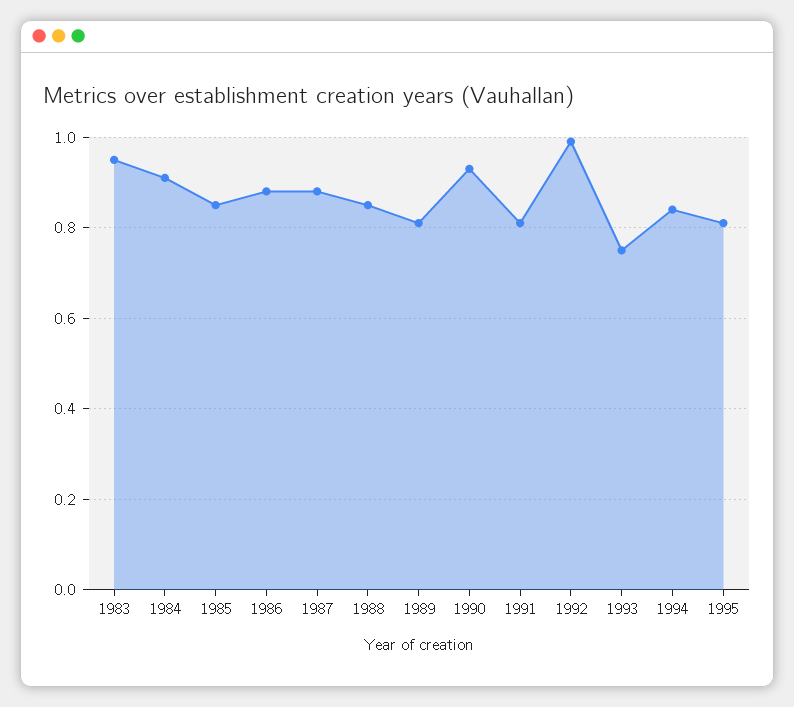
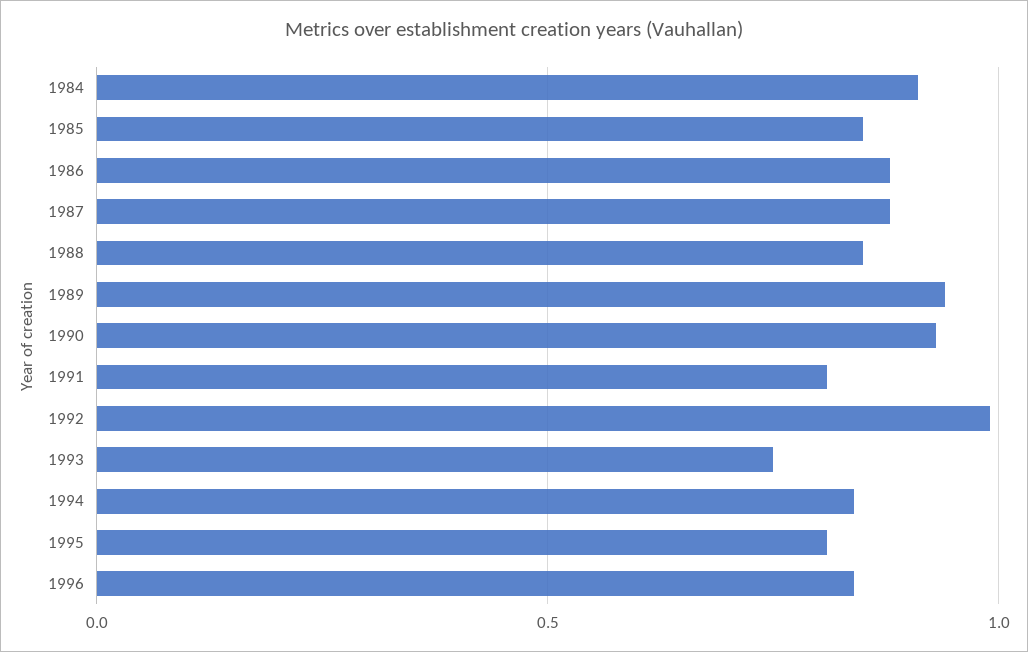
1983: 0.95 -> none
1989: 0.8 -> 0.95
1996: none -> 0.85

